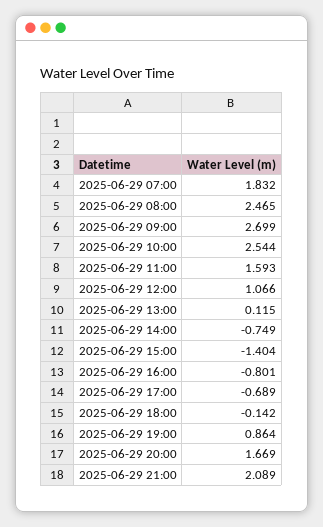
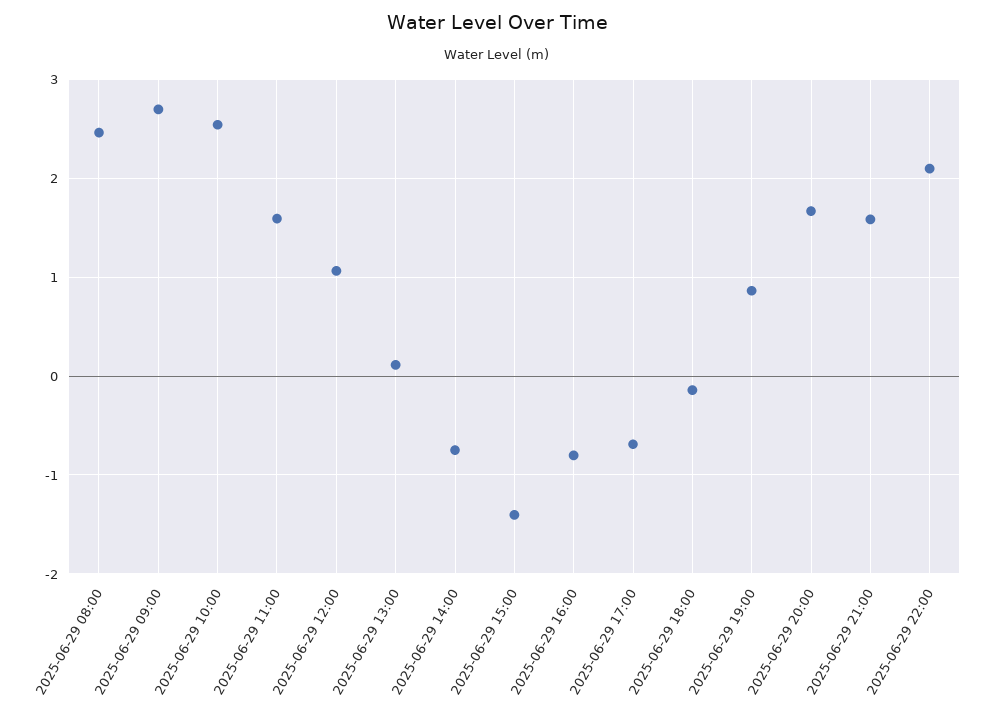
2025-06-29 07:00: 1.832 -> none
2025-06-29 21:00: 2.089 -> 1.6
2025-06-29 22:00: none -> 2.1

